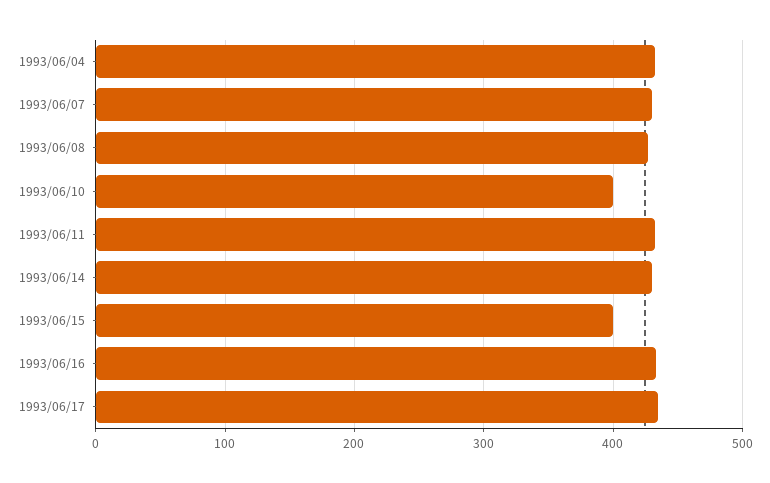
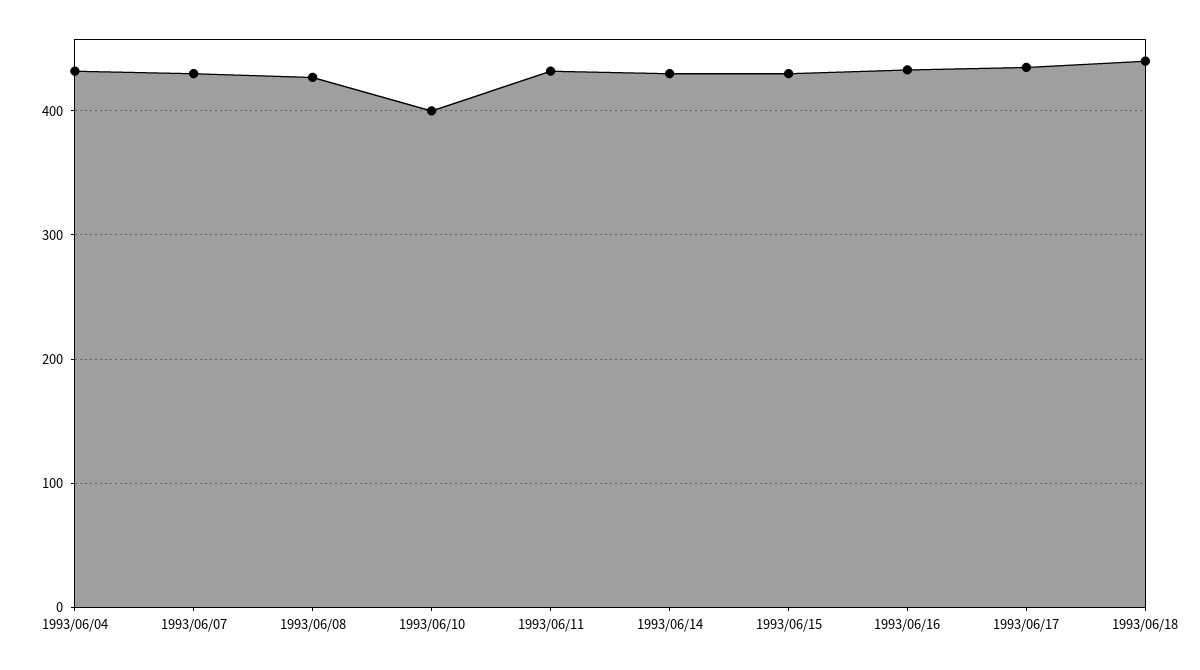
1993/06/15: 400 -> 430
1993/06/18: none -> 440

